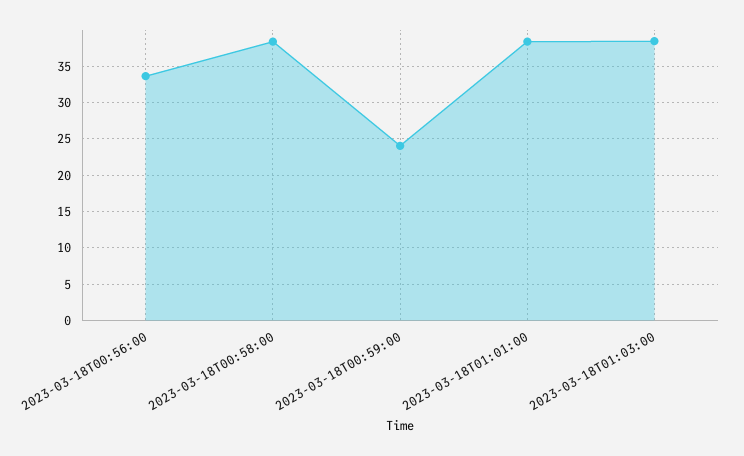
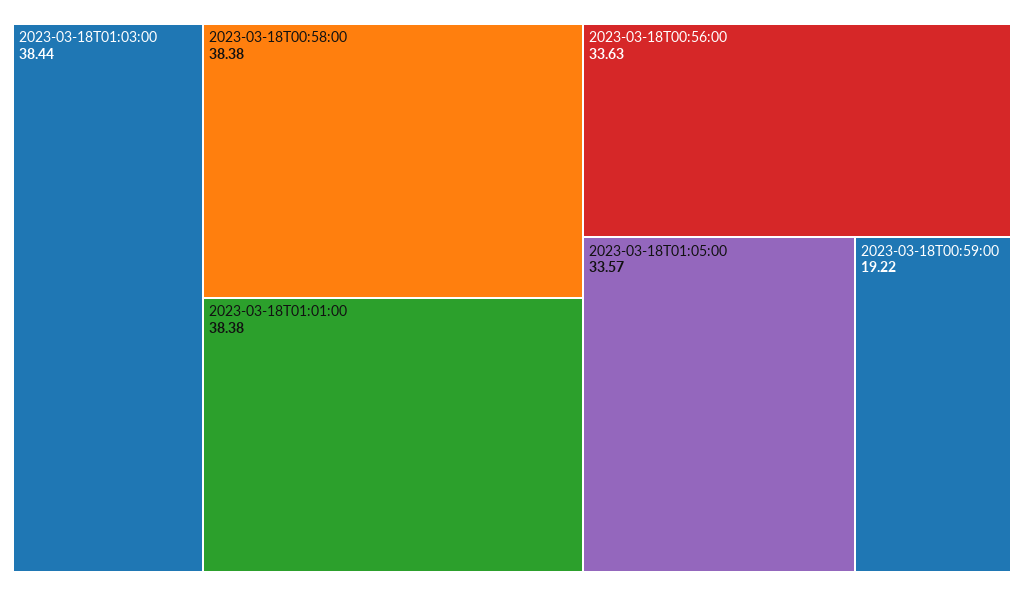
2023-03-18T00:59:00: 24 -> 19.22
2023-03-18T01:05:00: none -> 33.57

